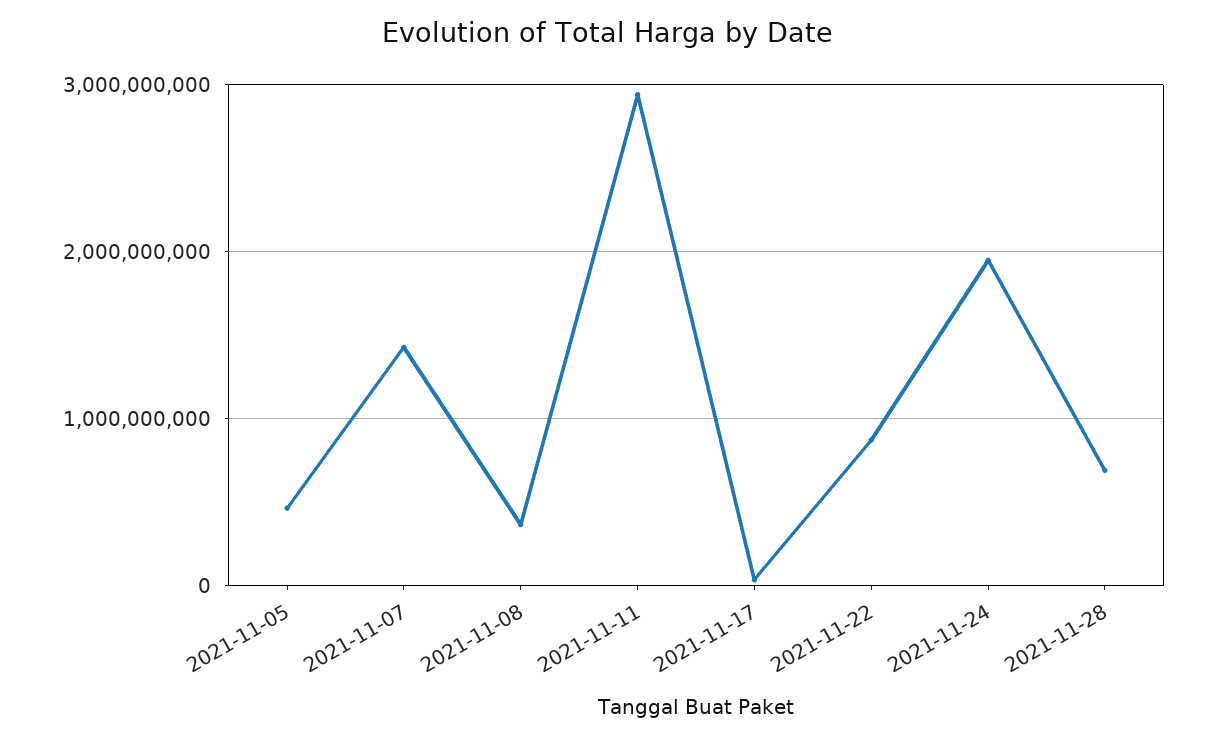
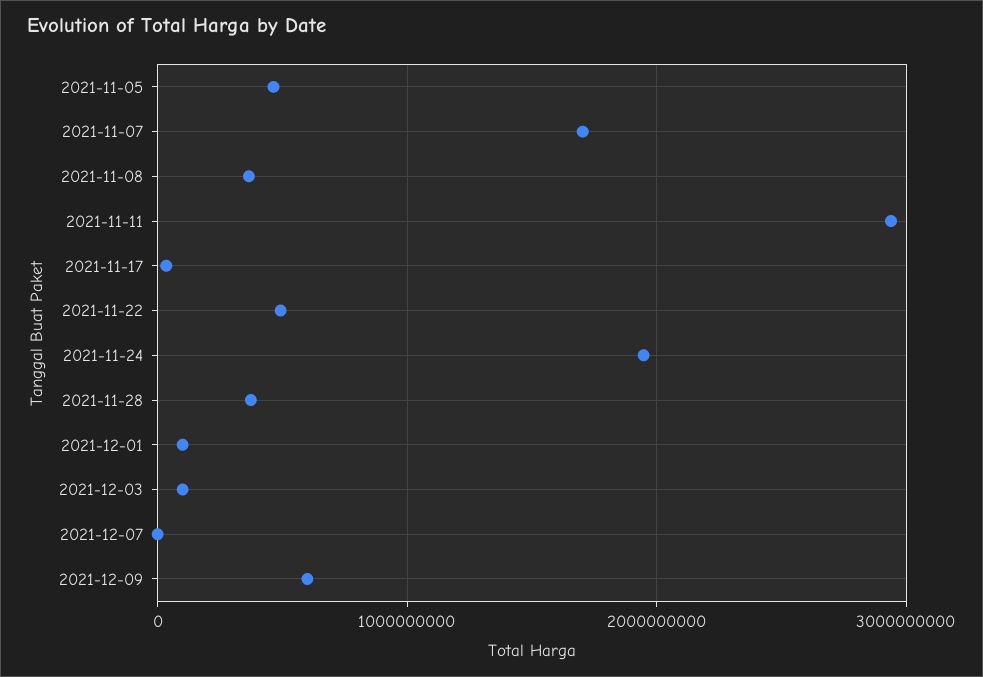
2021-11-07: 1400000000 -> 1700000000
2021-11-22: 900000000 -> 500000000
2021-11-28: 700000000 -> 400000000
2021-12-01: none -> 100000000
2021-12-03: none -> 100000000
2021-12-07: none -> 0
2021-12-09: none -> 600000000

